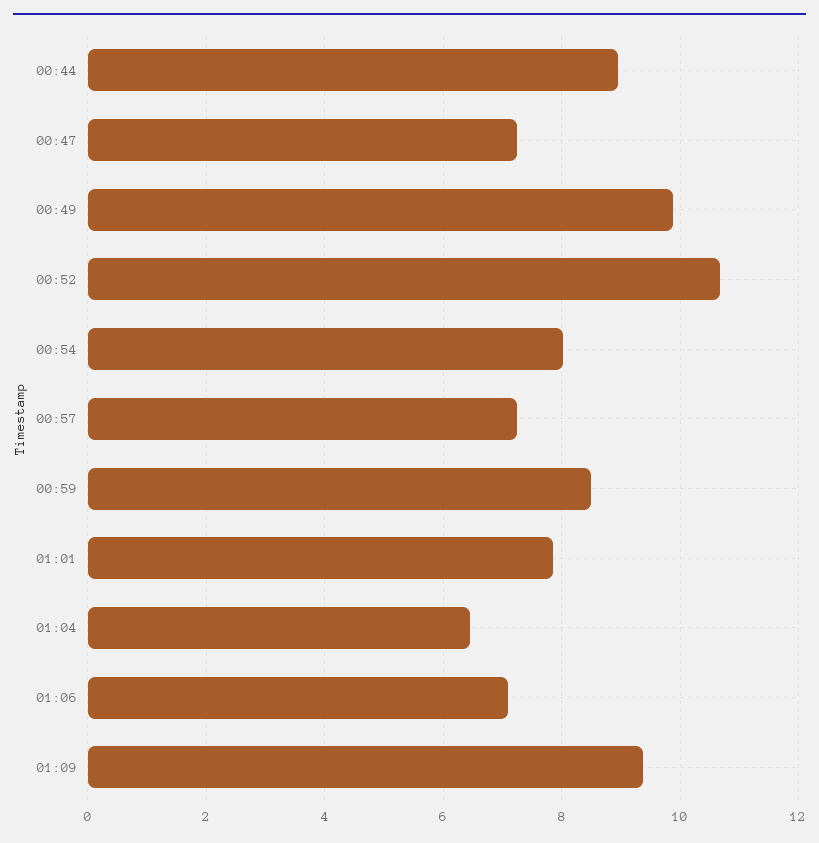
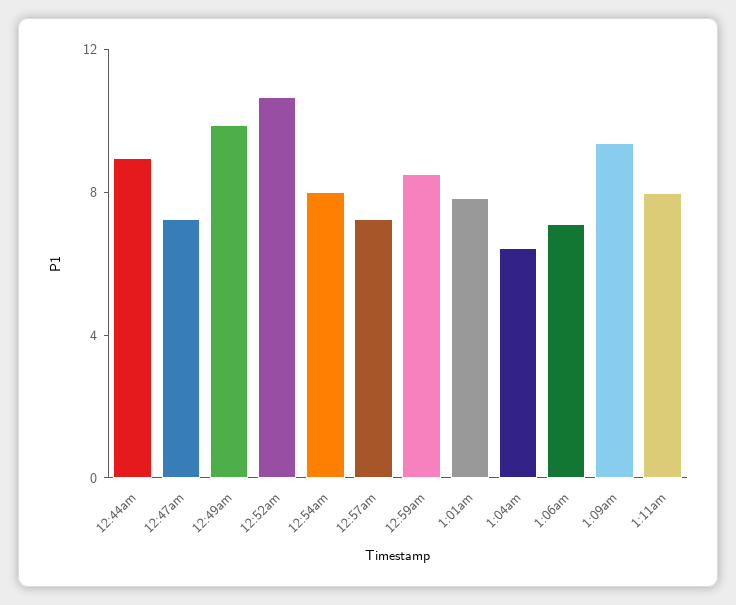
1:11am: none -> 8

